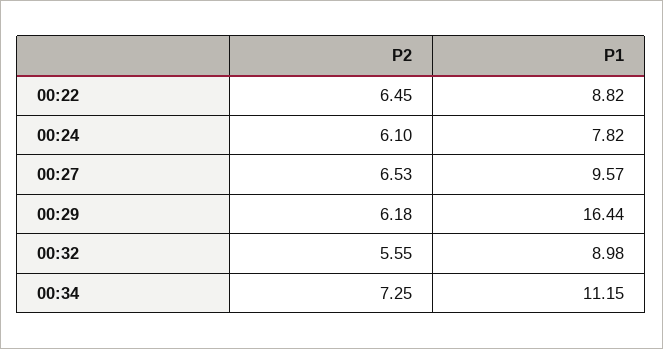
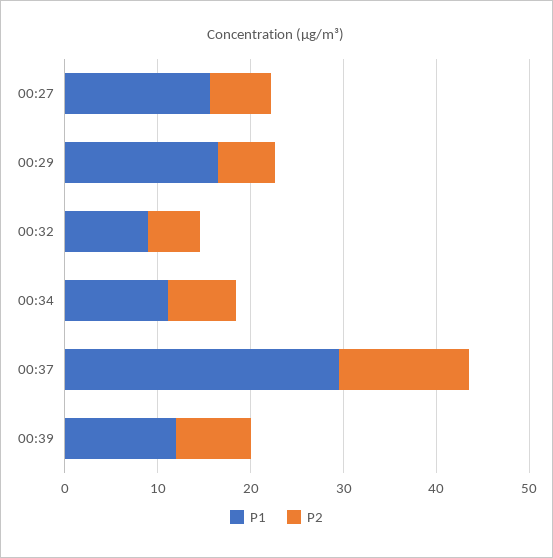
P2, 00:22: 6.45 -> none
P1, 00:22: 8.82 -> none
P2, 00:24: 6.1 -> none
P1, 00:24: 7.82 -> none
P1, 00:27: 9.57 -> 16
P1, 00:37: none -> 30
P2, 00:37: none -> 14
P1, 00:39: none -> 12
P2, 00:39: none -> 8

